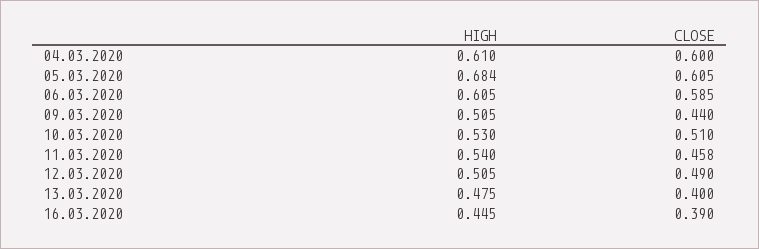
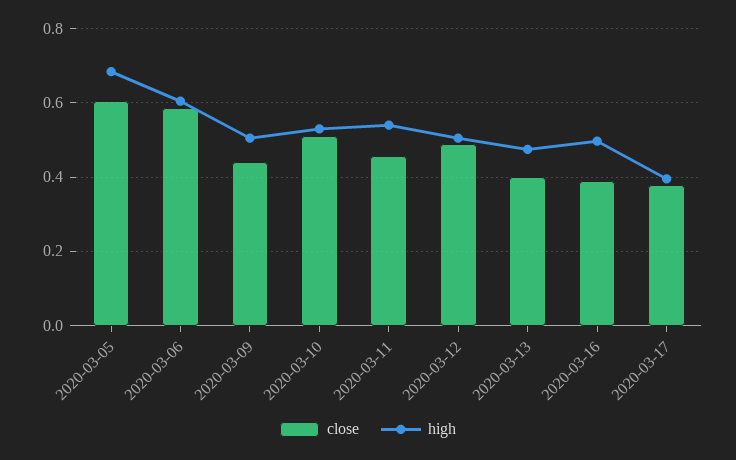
HIGH, 04.03.2020: 0.61 -> none
CLOSE, 04.03.2020: 0.6 -> none
HIGH, 16.03.2020: 0.445 -> 0.5
CLOSE, 2020-03-17: none -> 0.38
HIGH, 2020-03-17: none -> 0.4

